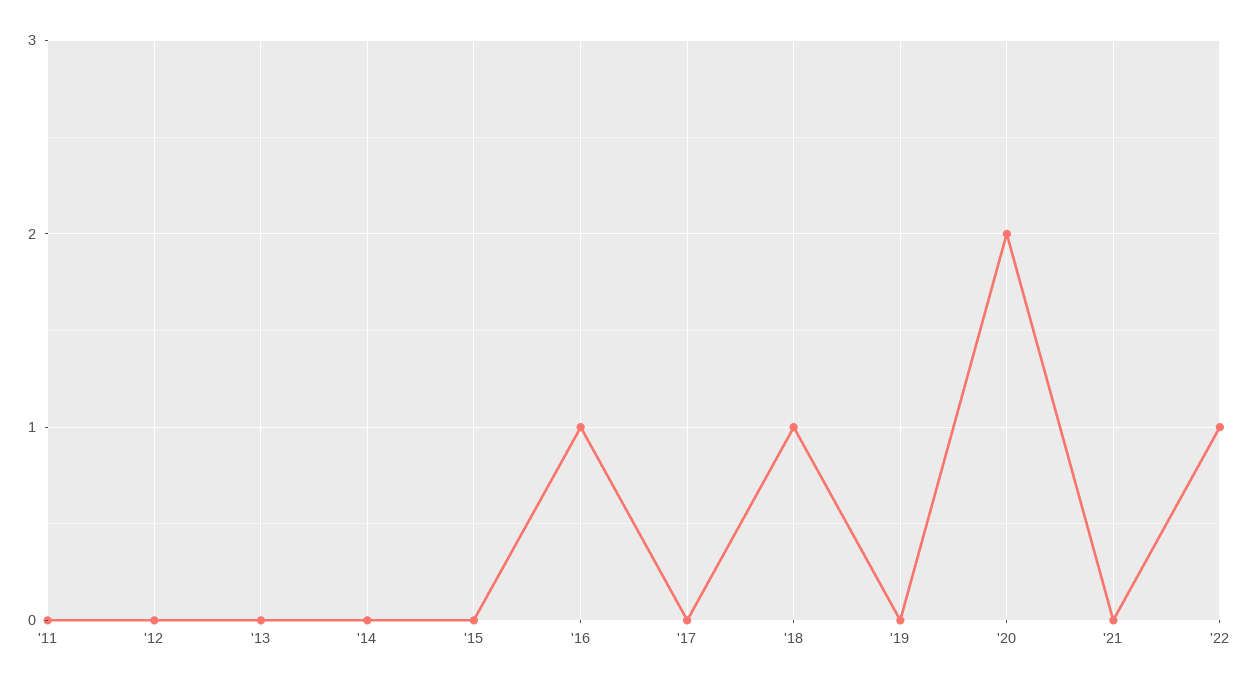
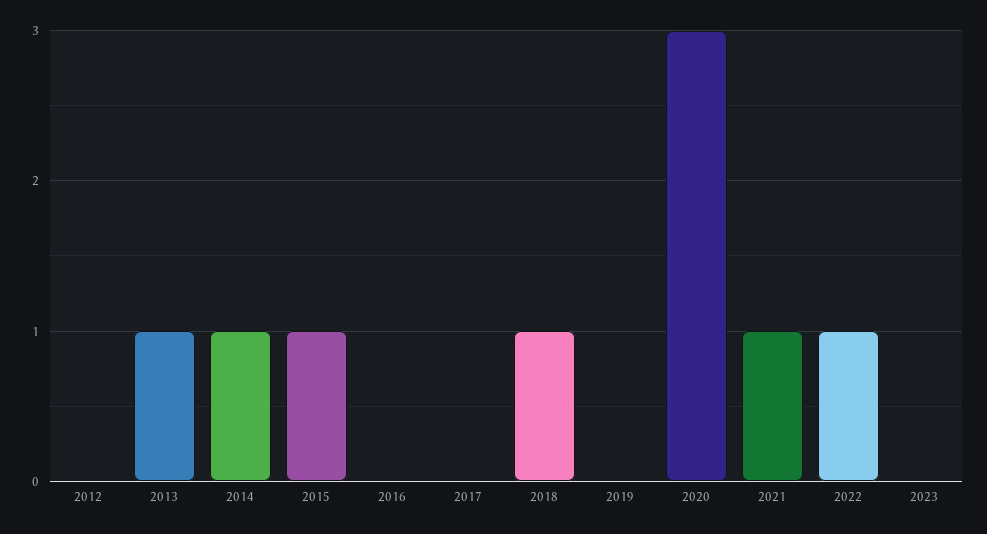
'11: 0 -> none
'13: 0 -> 1
'14: 0 -> 1
'15: 0 -> 1
'16: 1 -> 0
'20: 2 -> 3
'21: 0 -> 1
2023: none -> 0

